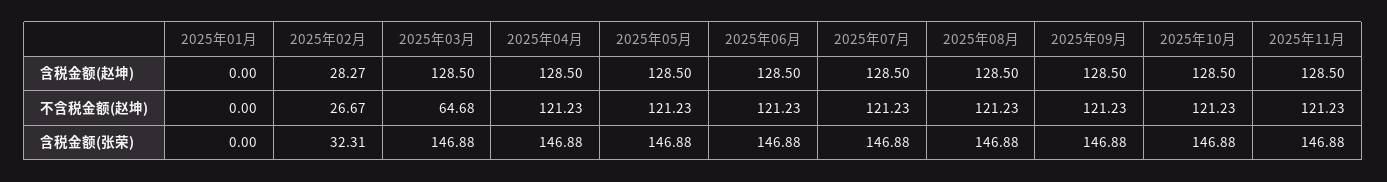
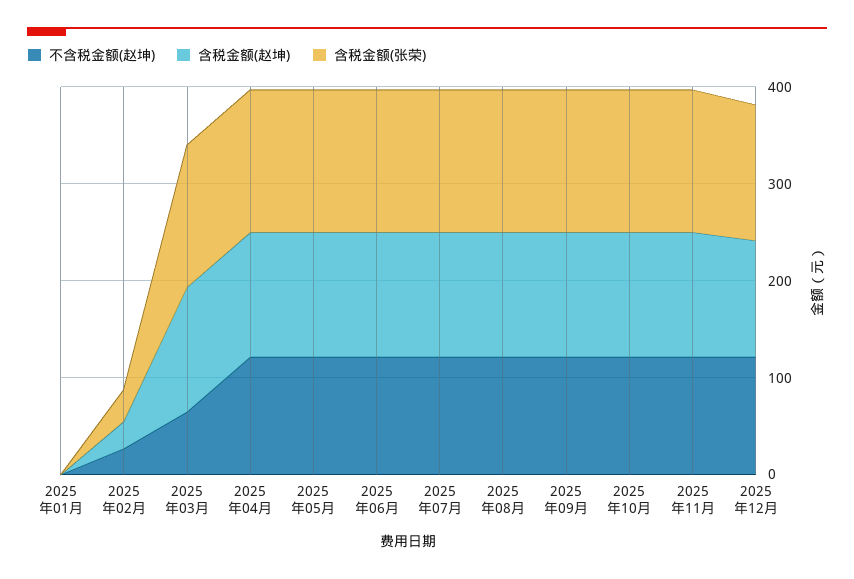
不含税金额(赵坤), 2025年12月: none -> 120
含税金额(赵坤), 2025年12月: none -> 120
含税金额(张荣), 2025年12月: none -> 140

